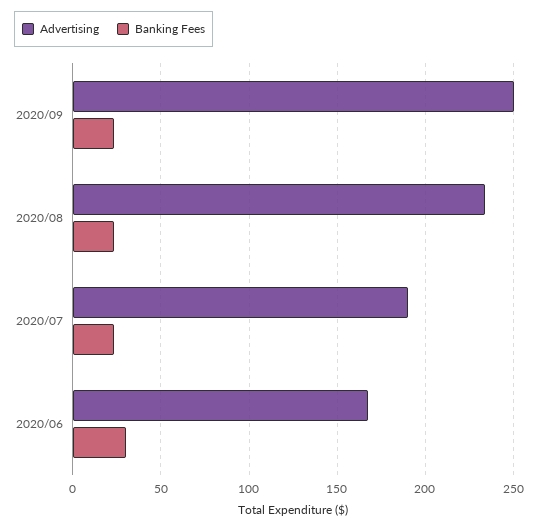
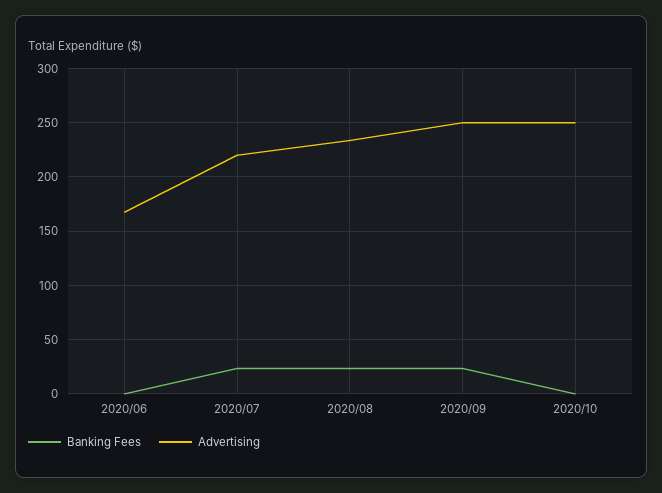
Advertising, 2020/07: 190 -> 220
Banking Fees, 2020/06: 30 -> 0
Banking Fees, 2020/10: none -> 0
Advertising, 2020/10: none -> 250

